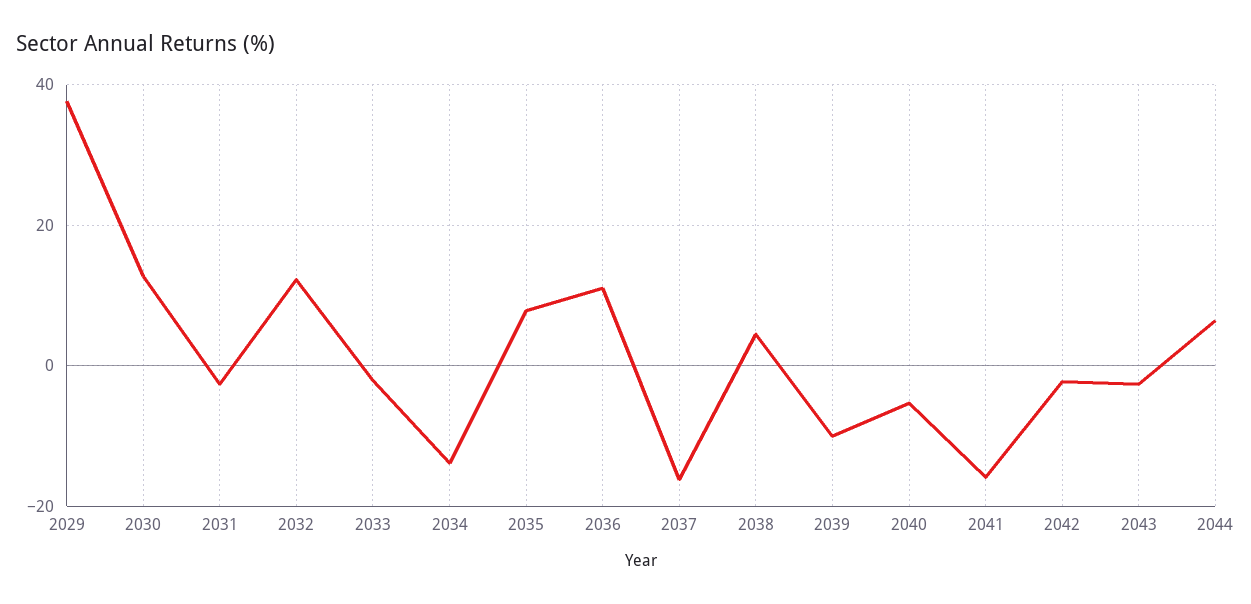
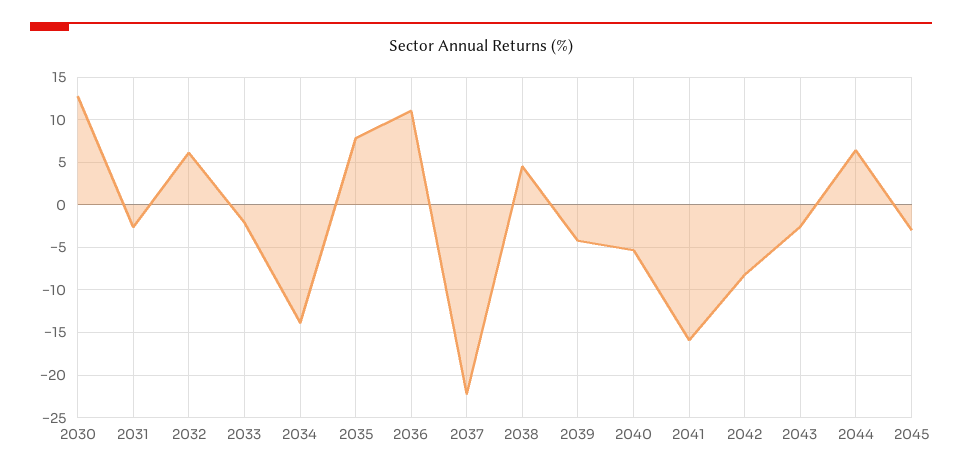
2029: 38 -> none
2032: 12 -> 6
2037: -16 -> -22
2039: -10 -> -4
2042: -2 -> -8
2045: none -> -3

